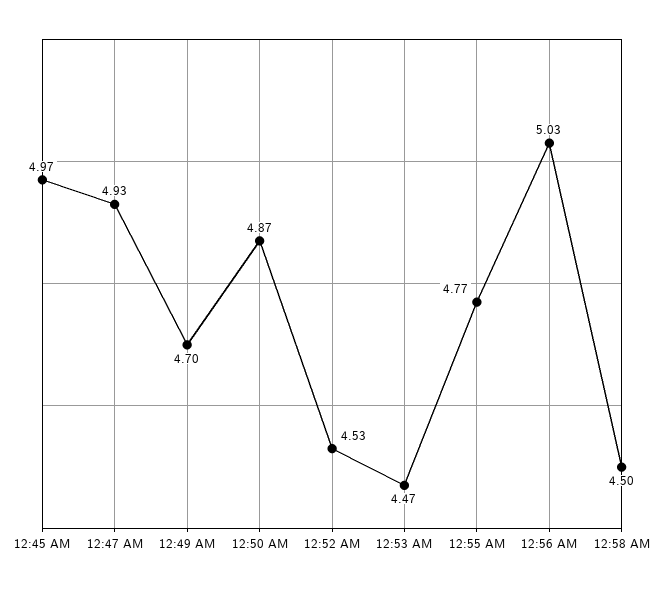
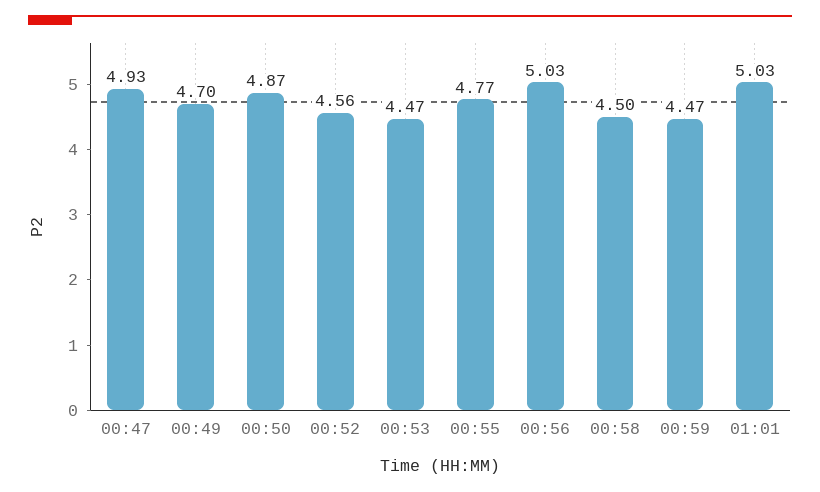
12:45 AM: 4.97 -> none
12:52 AM: 4.53 -> 4.56
00:59: none -> 4.47
01:01: none -> 5.03

